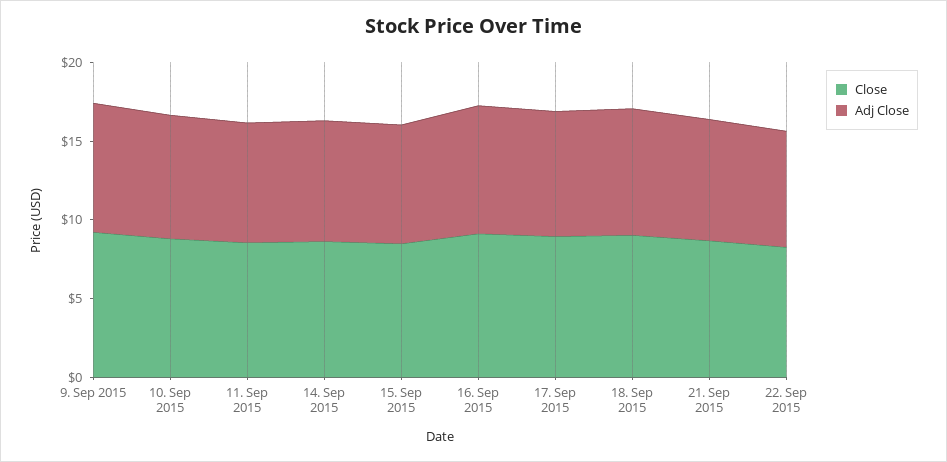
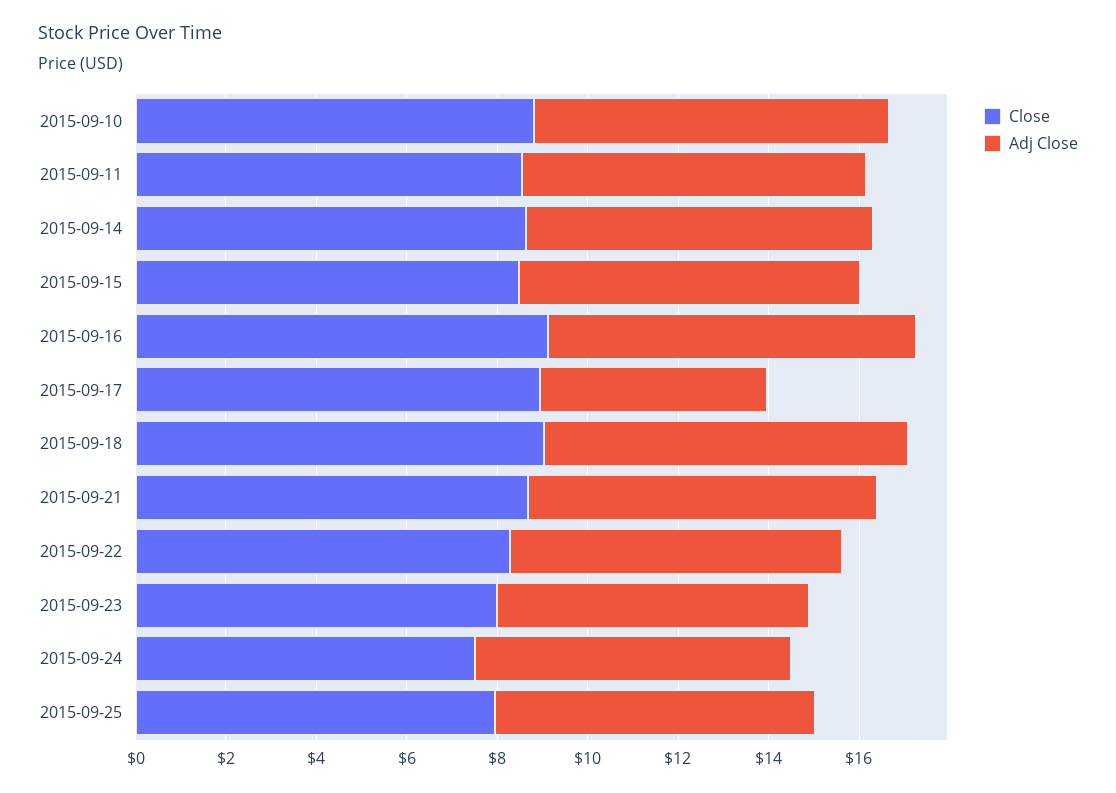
Close, 9. Sep 2015: 9 -> none
Adj Close, 9. Sep 2015: 8 -> none
Adj Close, 17. Sep 2015: 8 -> 5
Close, 2015-09-23: none -> 8
Adj Close, 2015-09-23: none -> 7
Close, 2015-09-24: none -> 7.5
Adj Close, 2015-09-24: none -> 7
Close, 2015-09-25: none -> 8
Adj Close, 2015-09-25: none -> 7

